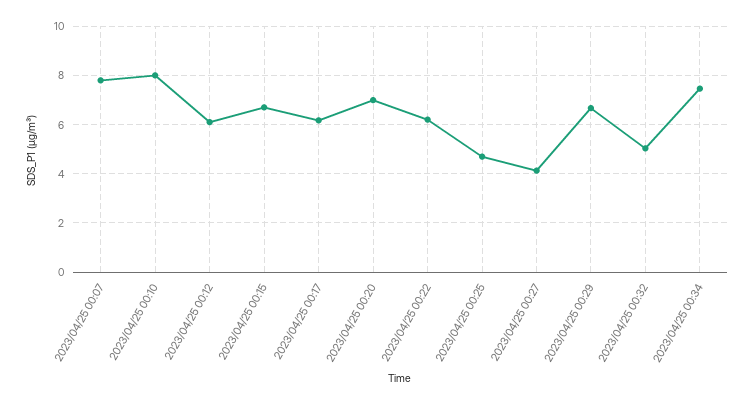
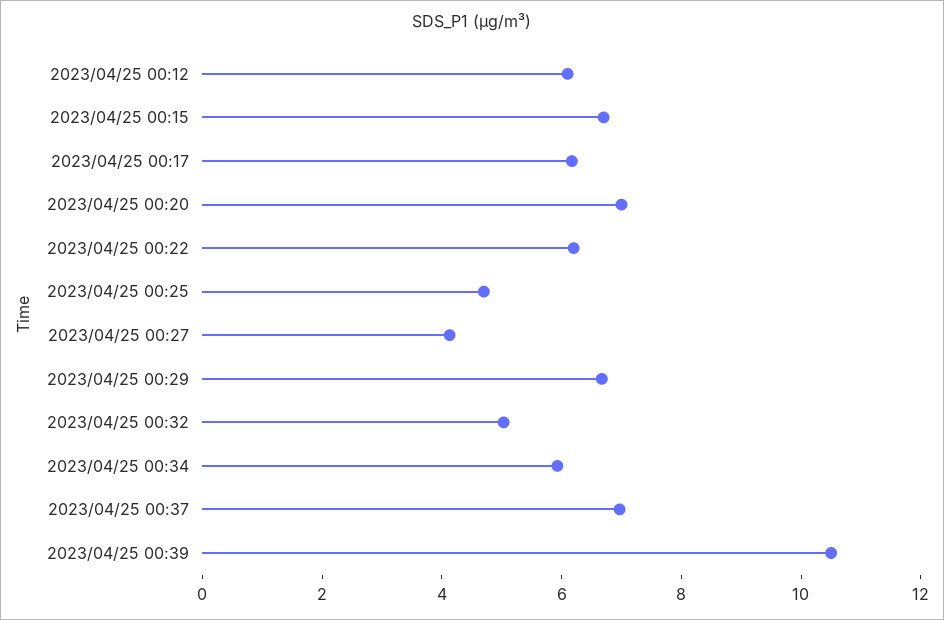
2023/04/25 00:07: 7.75 -> none
2023/04/25 00:10: 8 -> none
2023/04/25 00:34: 7.5 -> 6
2023/04/25 00:37: none -> 7
2023/04/25 00:39: none -> 10.5

